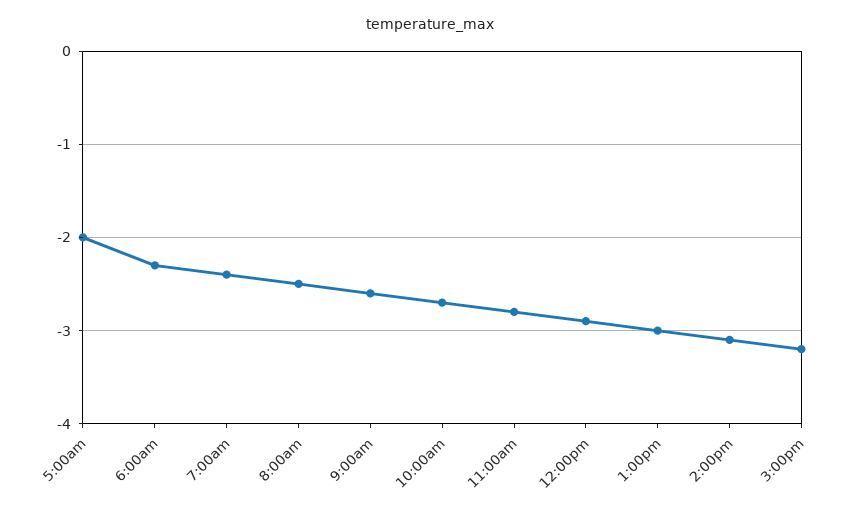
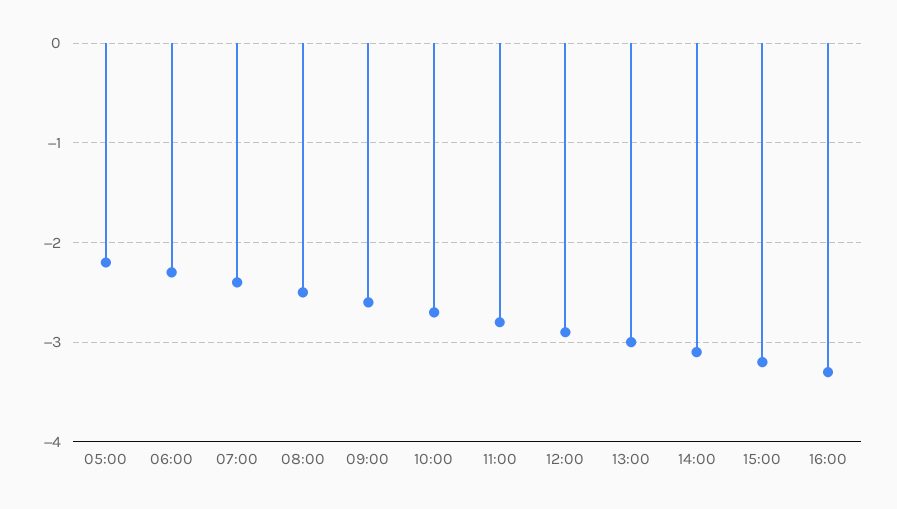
5:00am: -2 -> -2.2
16:00: none -> -3.3

